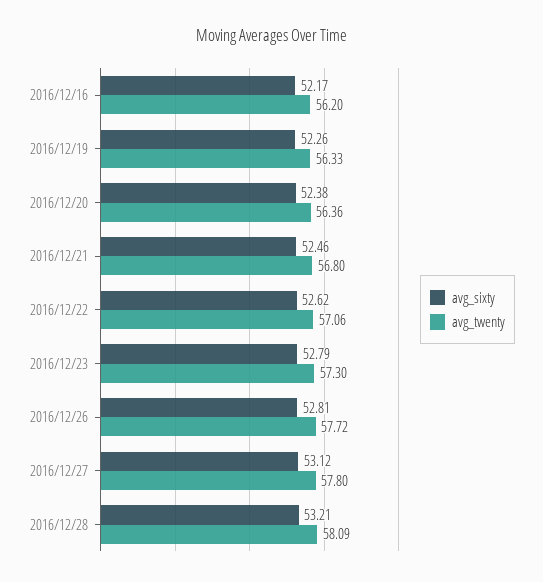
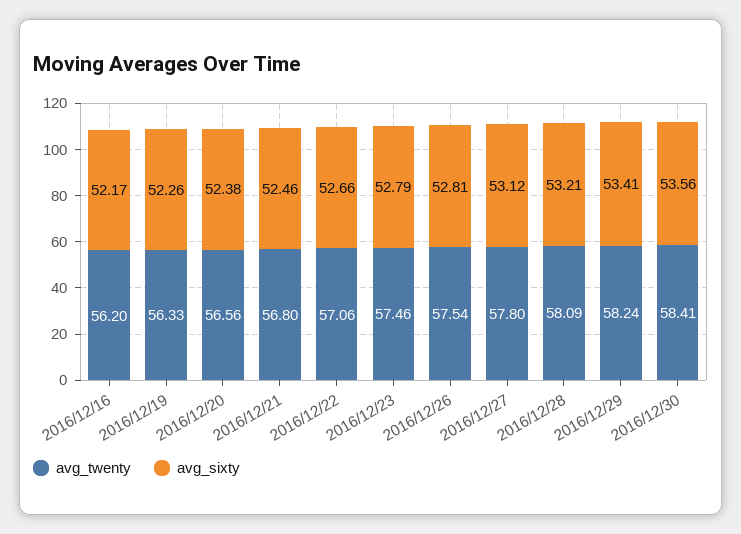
avg_twenty, 2016/12/20: 56.36 -> 56.56
avg_sixty, 2016/12/22: 52.62 -> 52.66
avg_twenty, 2016/12/23: 57.3 -> 57.46
avg_twenty, 2016/12/26: 57.72 -> 57.54
avg_twenty, 2016/12/29: none -> 58.24
avg_sixty, 2016/12/29: none -> 53.41
avg_twenty, 2016/12/30: none -> 58.41
avg_sixty, 2016/12/30: none -> 53.56

